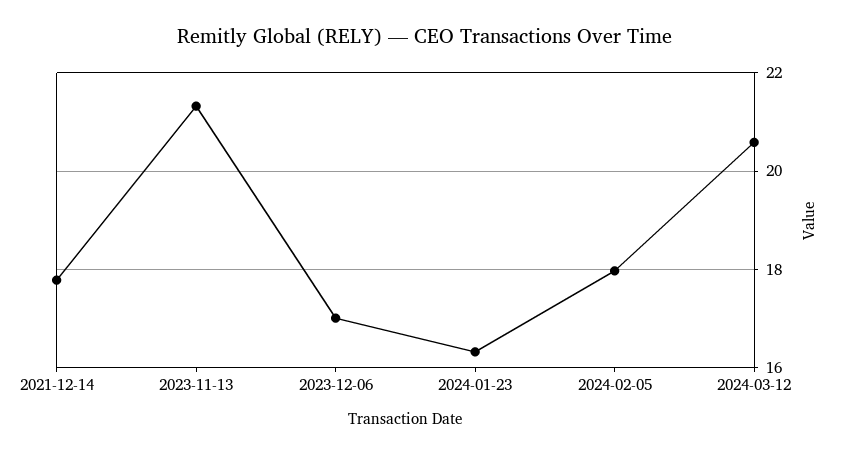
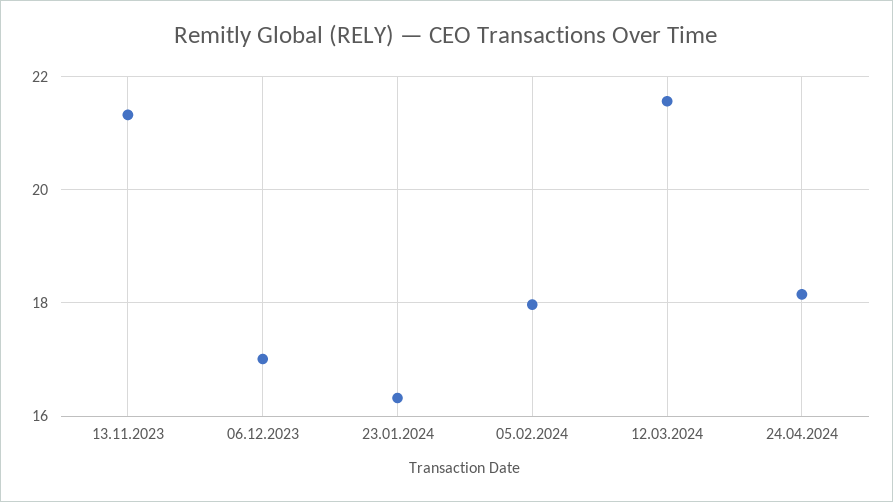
2021-12-14: 17.8 -> none
2024-03-12: 20.6 -> 21.6
24.04.2024: none -> 18.2

